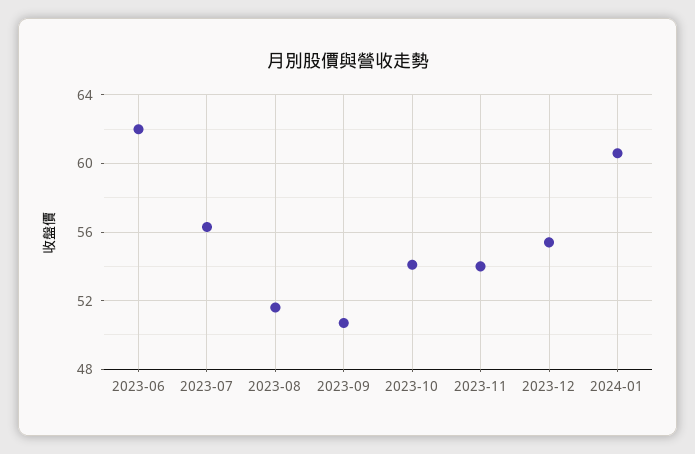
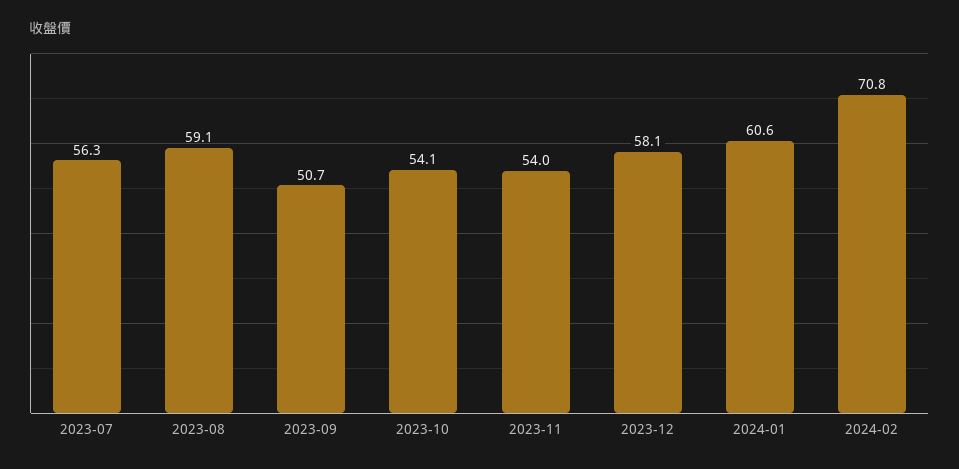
2023-06: 62 -> none
2023-08: 51.5 -> 59.1
2023-12: 55.5 -> 58.1
2024-02: none -> 70.8

